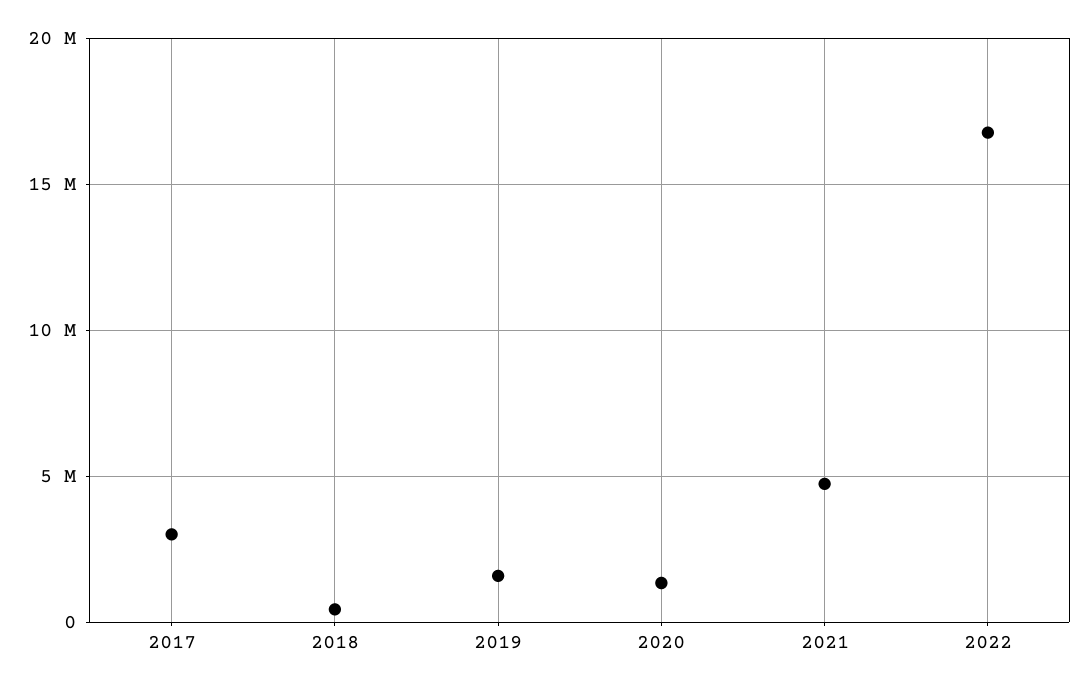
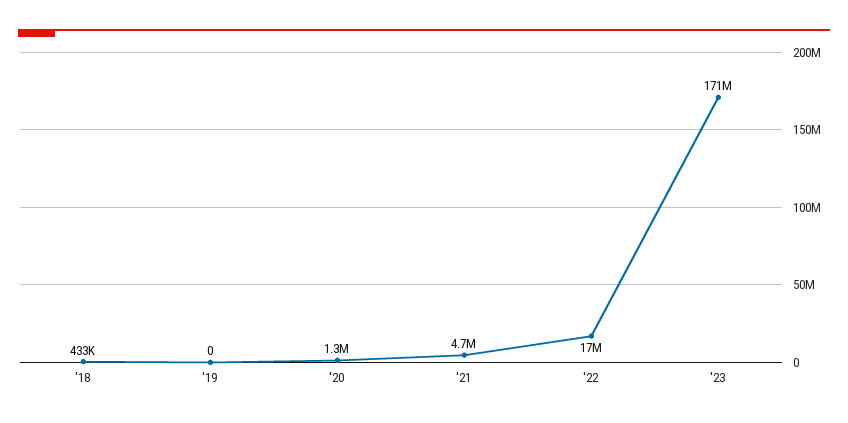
2017: 3000000 -> none
2019: 1500000 -> 0
'23: none -> 171000000

